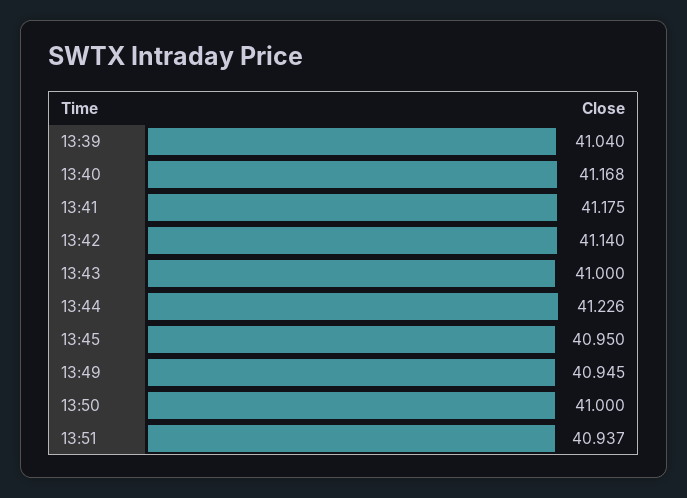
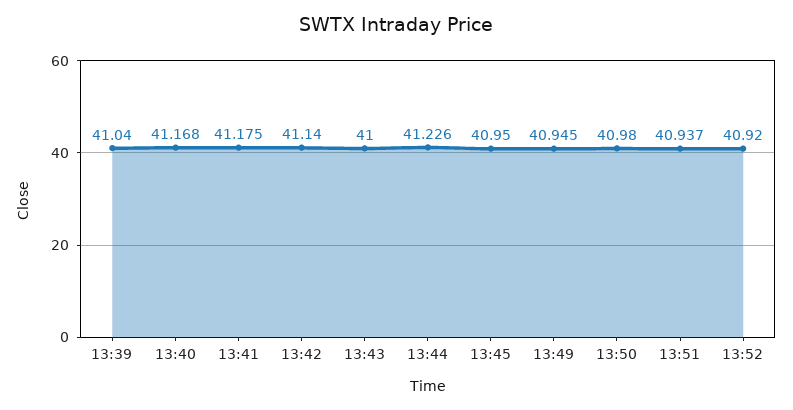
13:50: 41 -> 40.98
13:52: none -> 40.92

